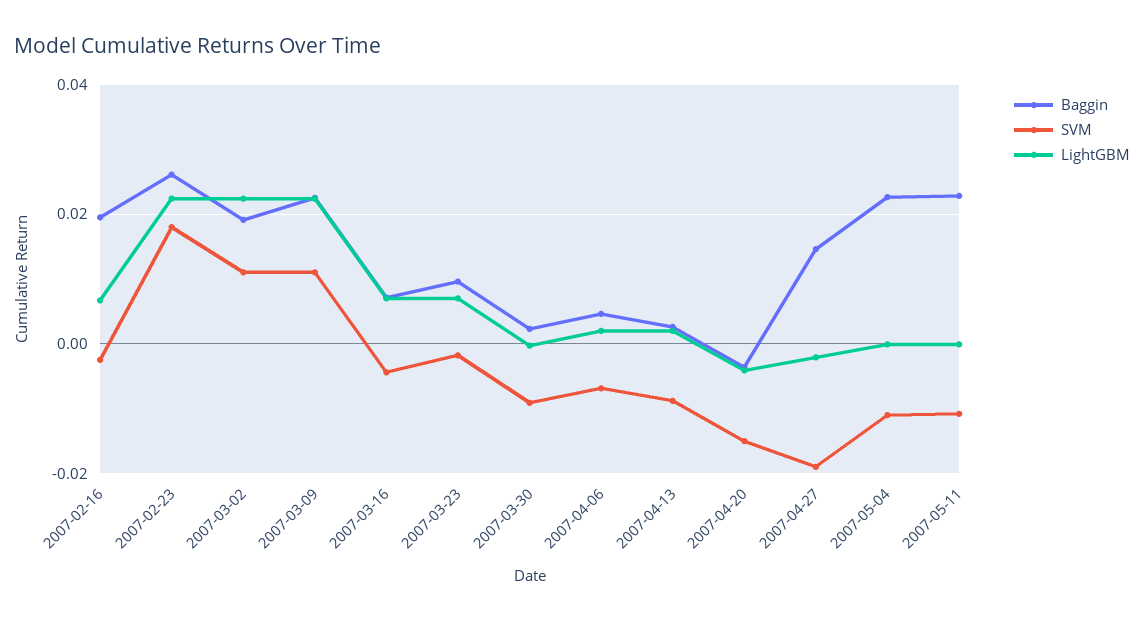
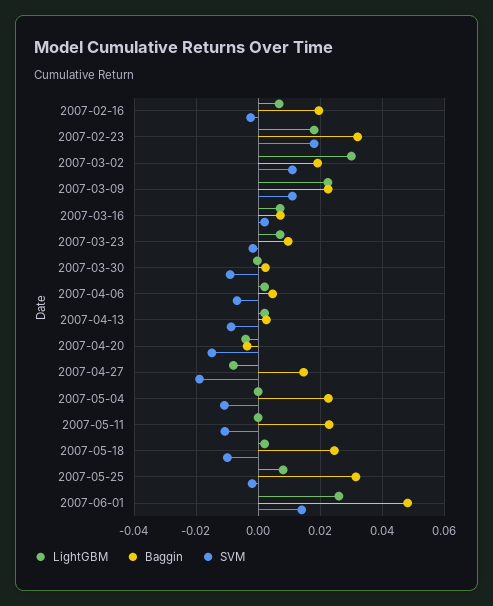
Baggin, 2007-02-23: 0.026 -> 0.032
LightGBM, 2007-02-23: 0.022 -> 0.018
LightGBM, 2007-03-02: 0.022 -> 0.03
SVM, 2007-03-16: -0.004 -> 0.002
LightGBM, 2007-04-27: -0.002 -> -0.008
LightGBM, 2007-05-18: none -> 0.002
Baggin, 2007-05-18: none -> 0.024
SVM, 2007-05-18: none -> -0.01
LightGBM, 2007-05-25: none -> 0.008
Baggin, 2007-05-25: none -> 0.032
SVM, 2007-05-25: none -> -0.002
LightGBM, 2007-06-01: none -> 0.026
Baggin, 2007-06-01: none -> 0.048
SVM, 2007-06-01: none -> 0.014

